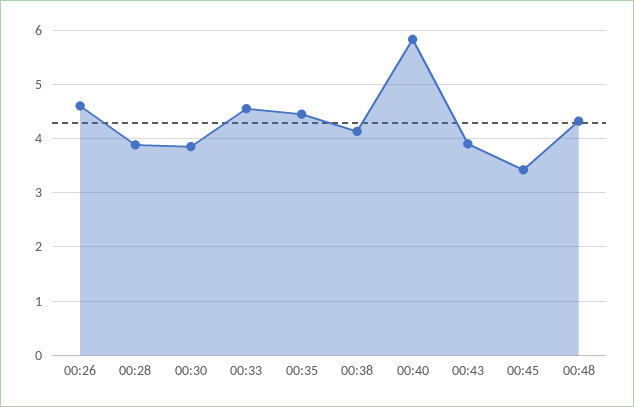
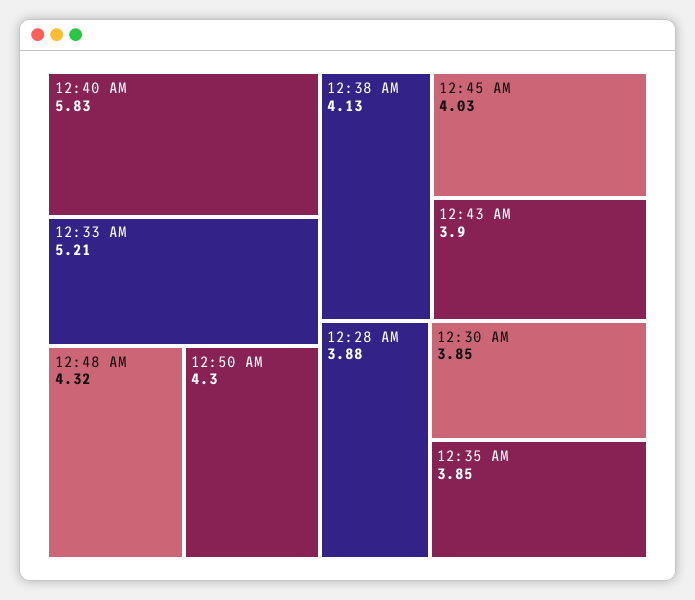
00:26: 4.6 -> none
00:33: 4.6 -> 5.21
00:35: 4.4 -> 3.85
00:45: 3.4 -> 4.03
12:50 AM: none -> 4.3

